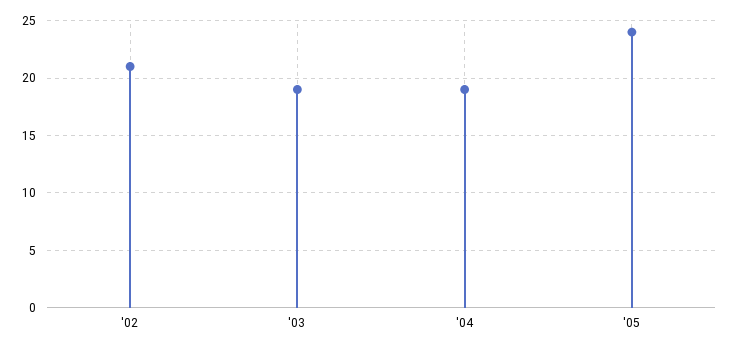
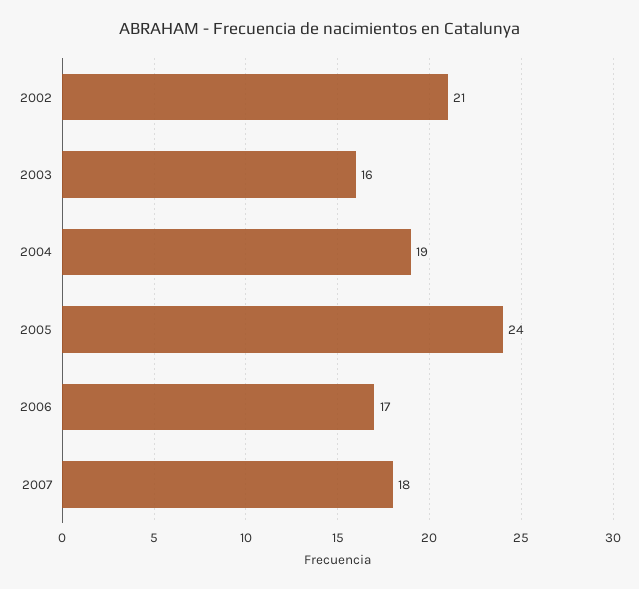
'03: 19 -> 16
2006: none -> 17
2007: none -> 18

